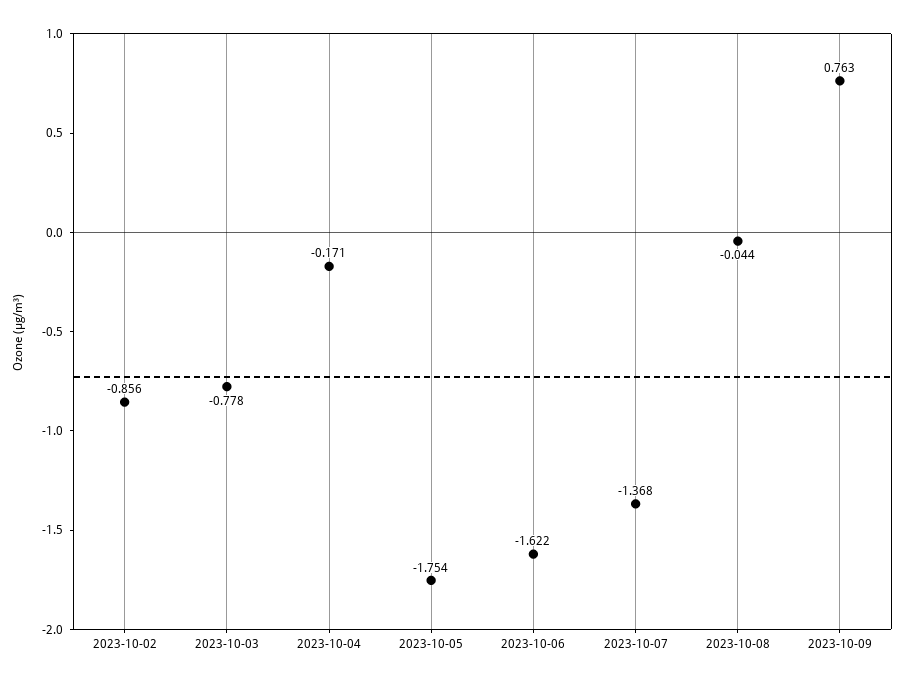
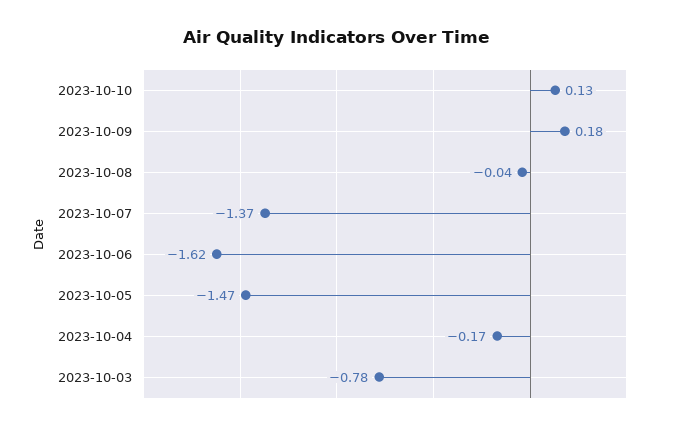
2023-10-02: -0.856 -> none
2023-10-05: -1.754 -> -1.47
2023-10-09: 0.763 -> 0.18
2023-10-10: none -> 0.13

